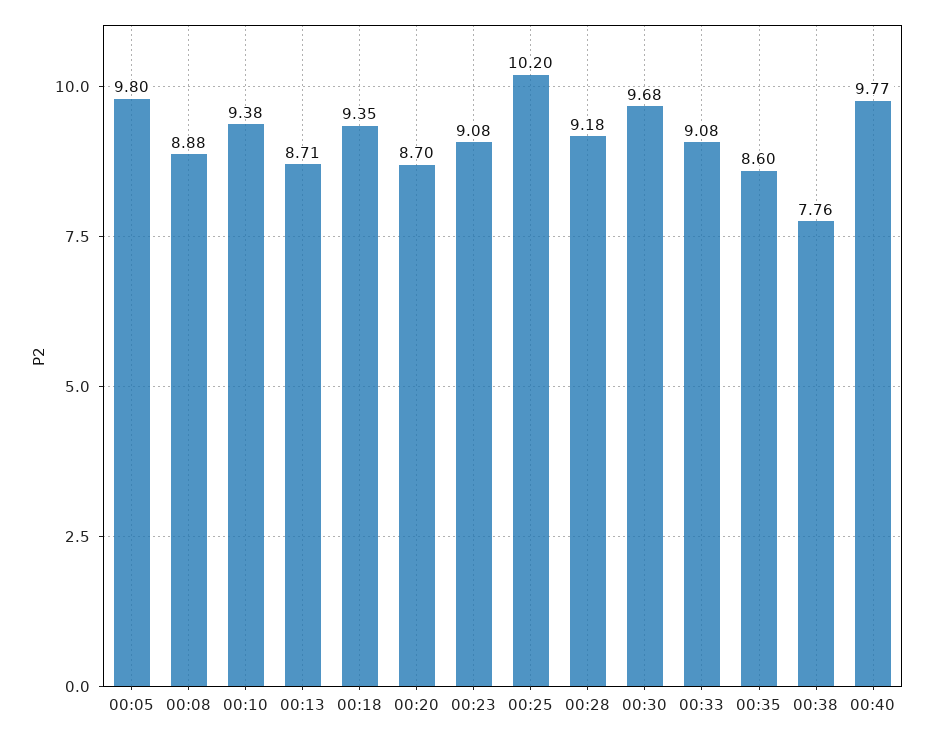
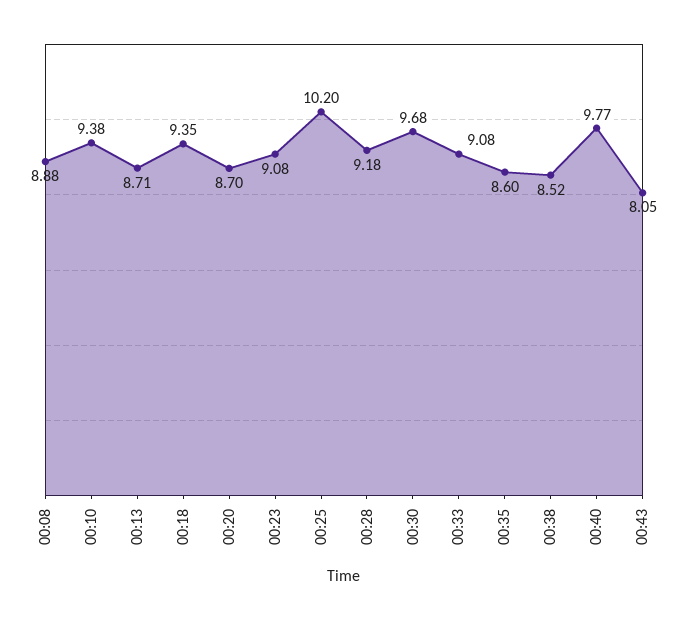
00:05: 9.8 -> none
00:38: 7.76 -> 8.52
00:43: none -> 8.05

